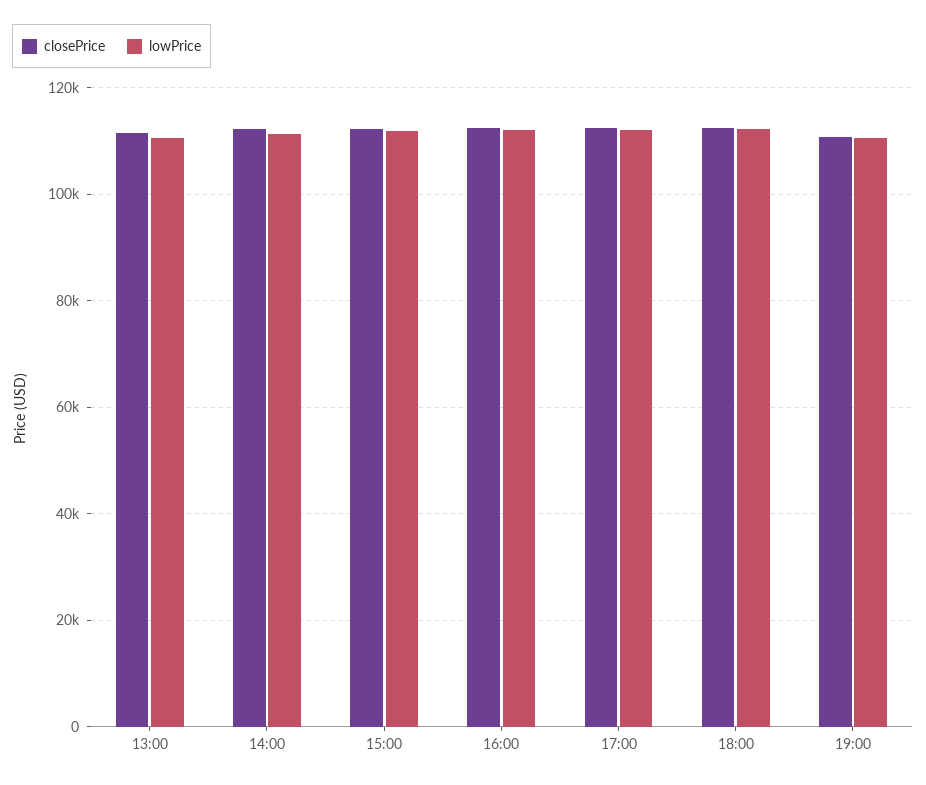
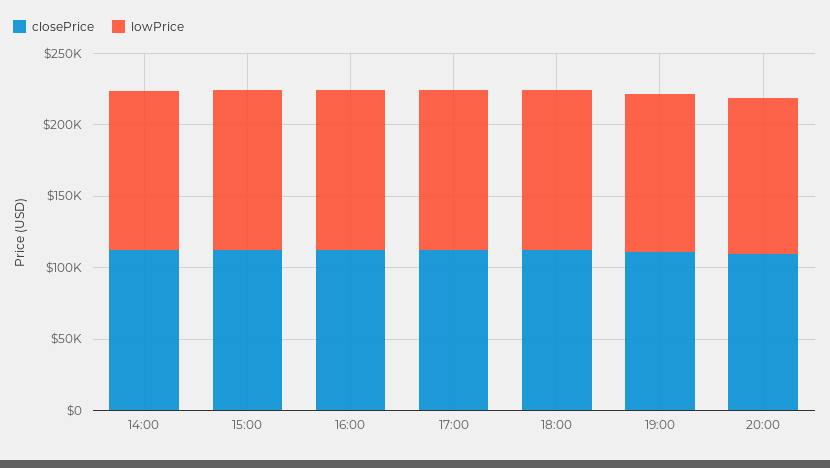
closePrice, 13:00: 112000 -> none
lowPrice, 13:00: 110000 -> none
closePrice, 20:00: none -> 110000
lowPrice, 20:00: none -> 110000

